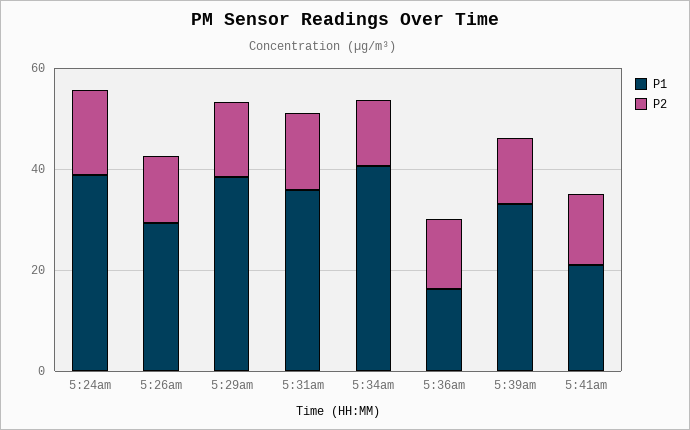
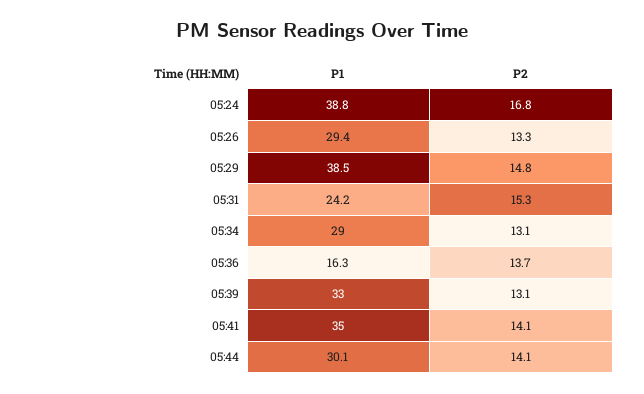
P1, 5:31am: 35 -> 24.2
P1, 5:34am: 40 -> 29
P1, 5:41am: 20 -> 35
P1, 05:44: none -> 30.1
P2, 05:44: none -> 14.1

